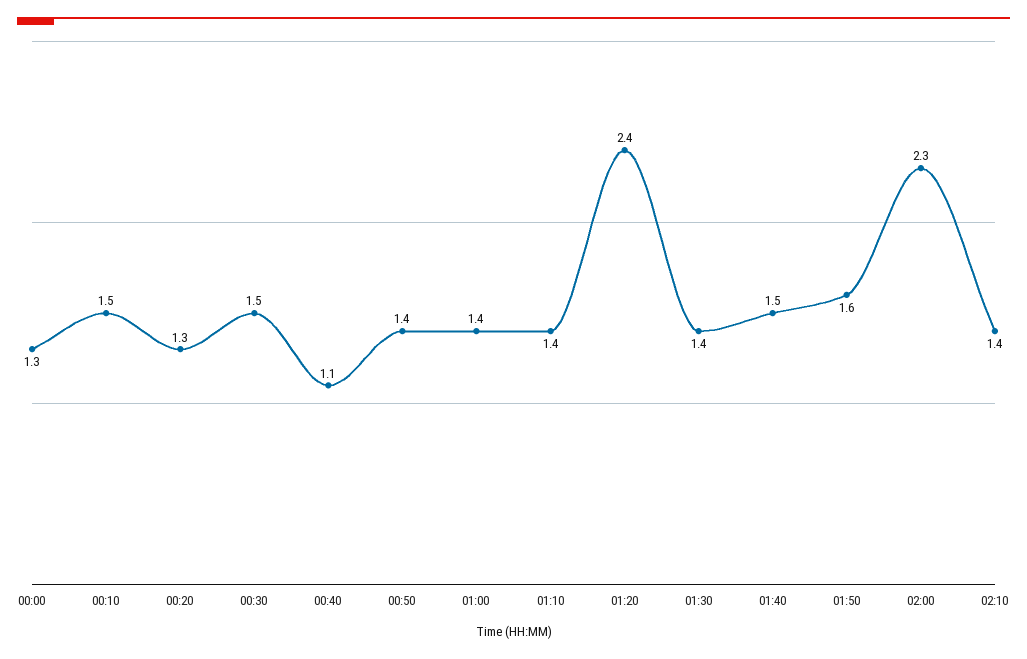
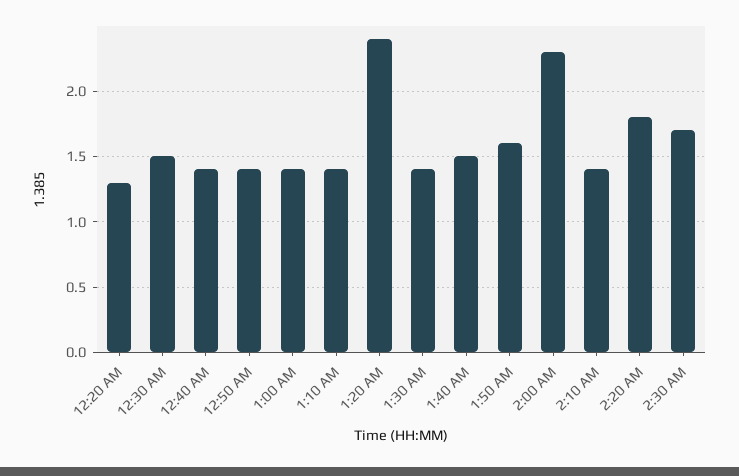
00:00: 1.3 -> none
00:10: 1.5 -> none
00:40: 1.1 -> 1.4
2:20 AM: none -> 1.8
2:30 AM: none -> 1.7

